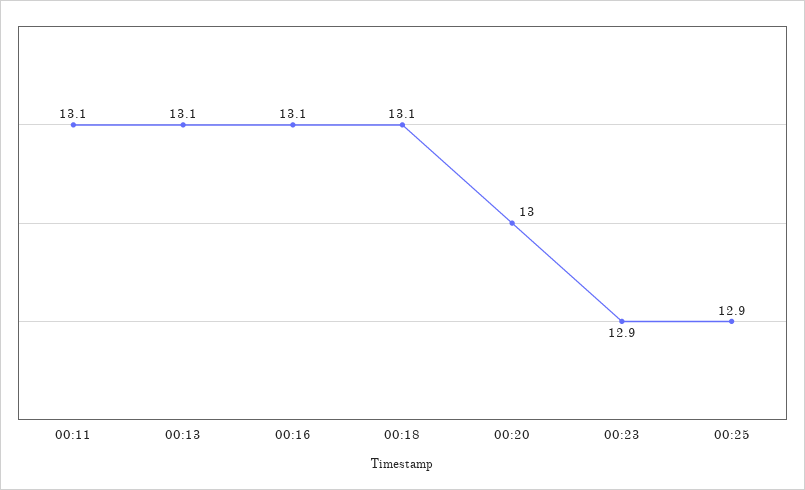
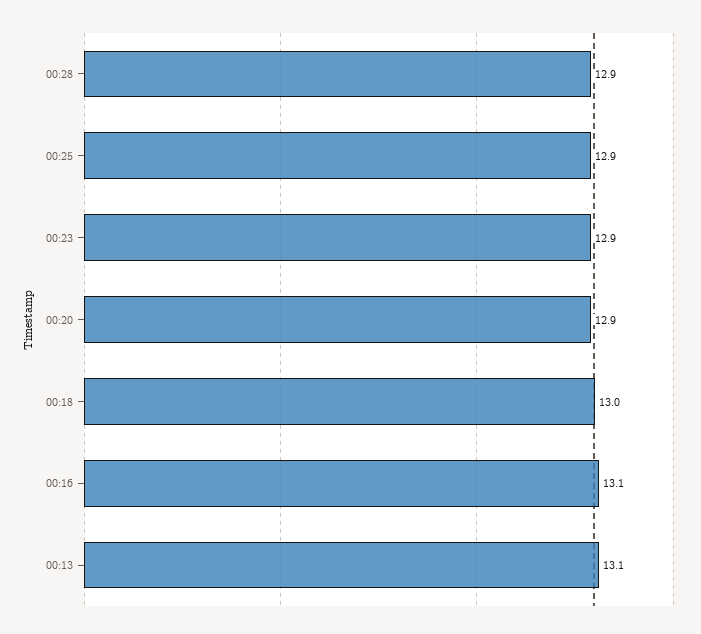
00:11: 13.1 -> none
00:18: 13.1 -> 13
00:20: 13 -> 12.9
00:28: none -> 12.9

